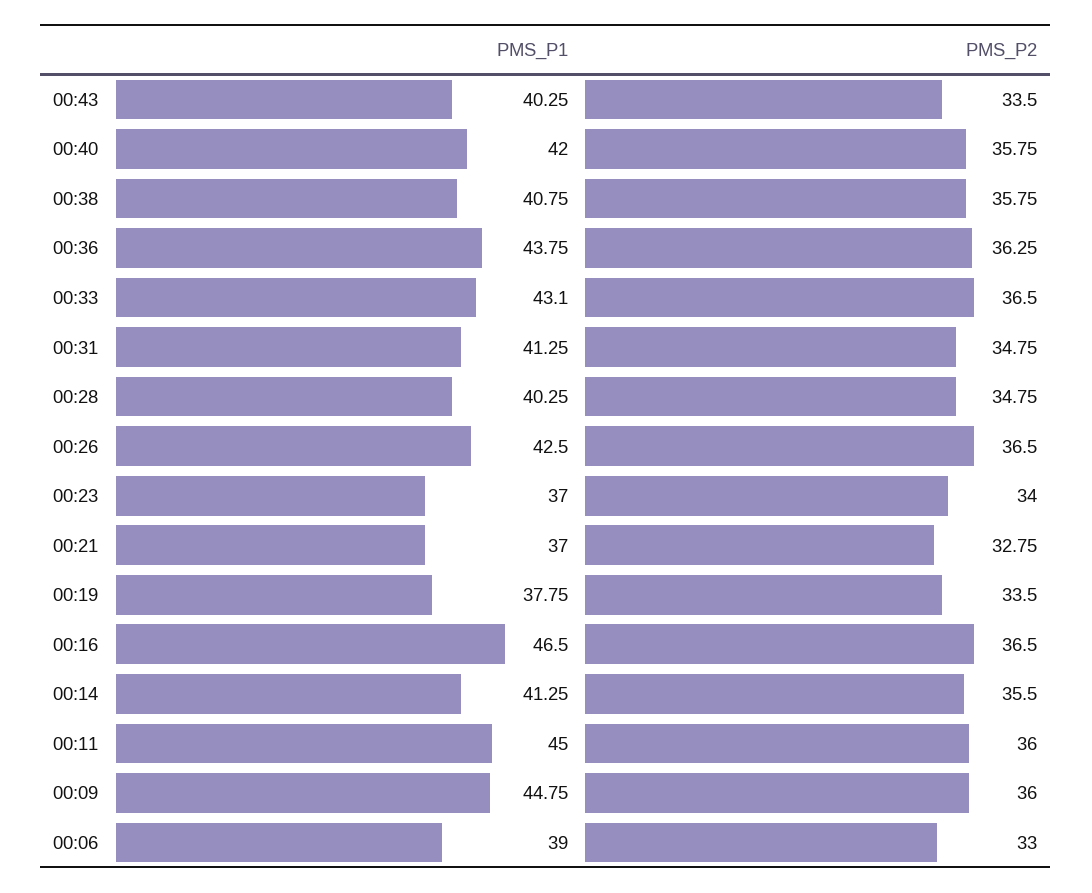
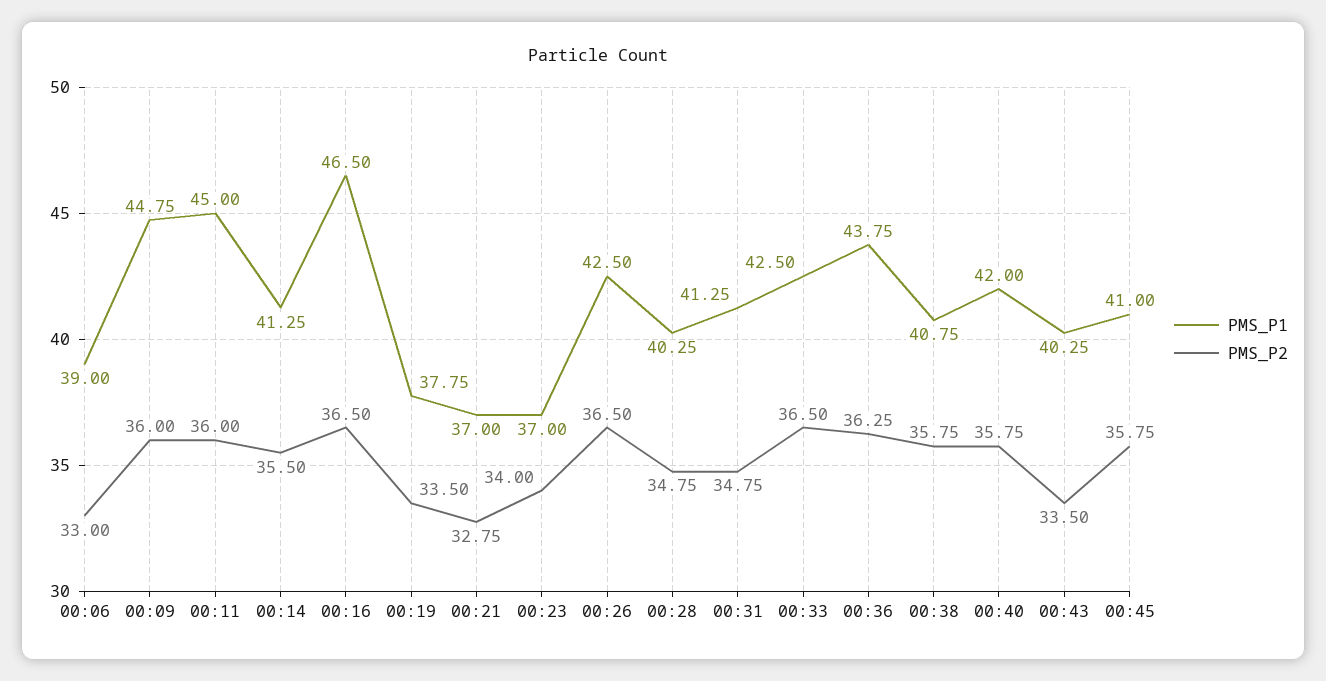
PMS_P1, 00:33: 43.1 -> 42.5
PMS_P1, 00:45: none -> 41
PMS_P2, 00:45: none -> 35.75

